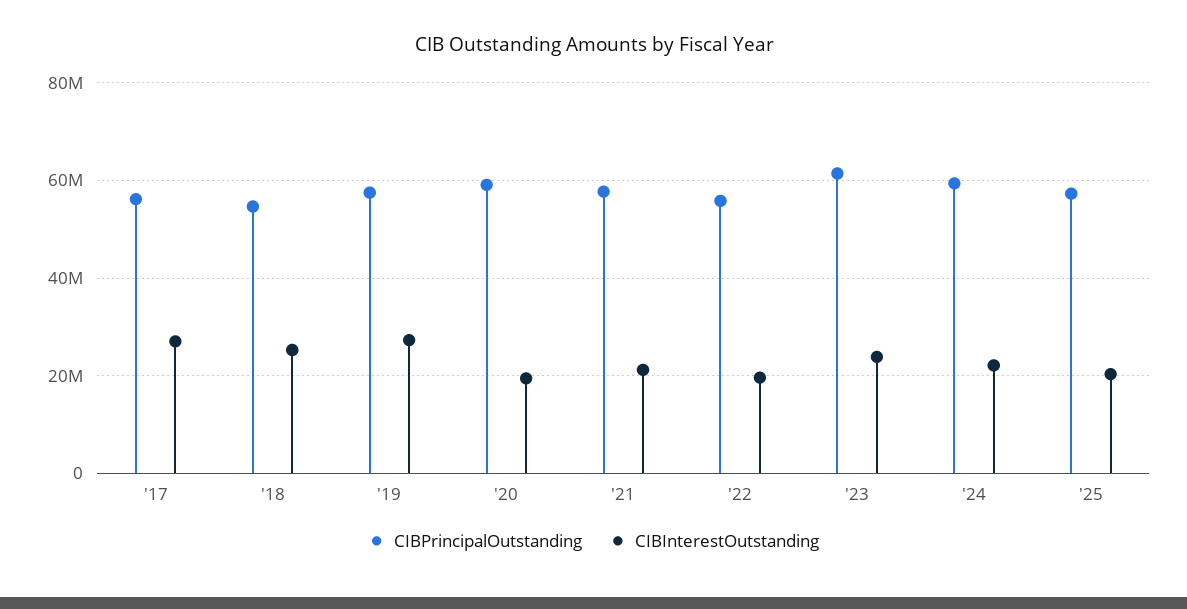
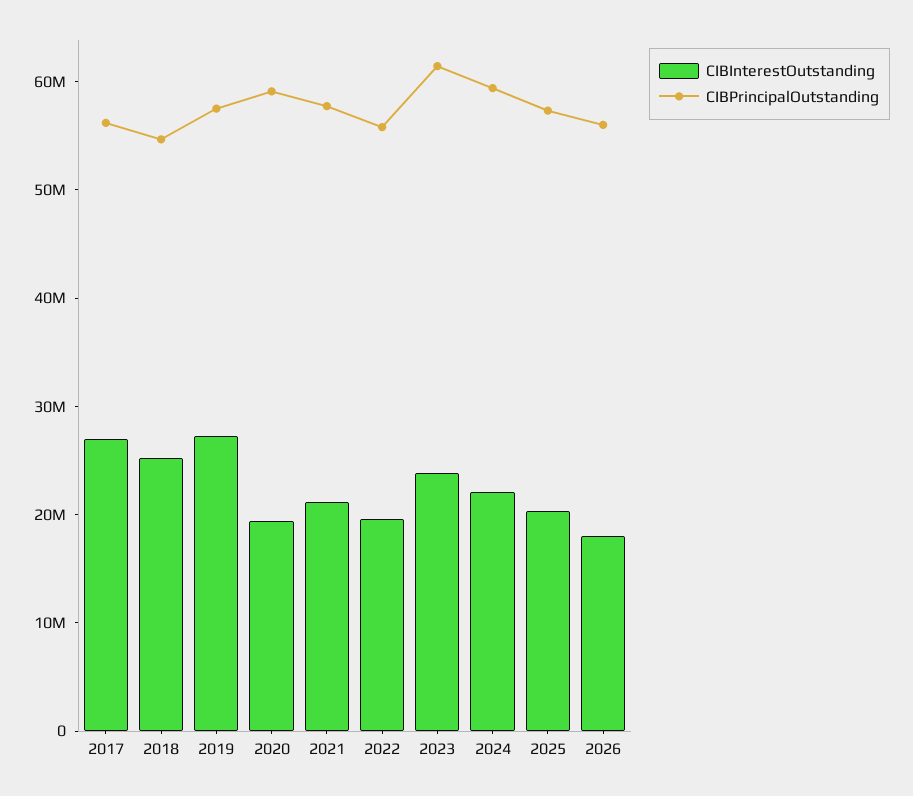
CIBInterestOutstanding, 2026: none -> 18000000
CIBPrincipalOutstanding, 2026: none -> 56000000

